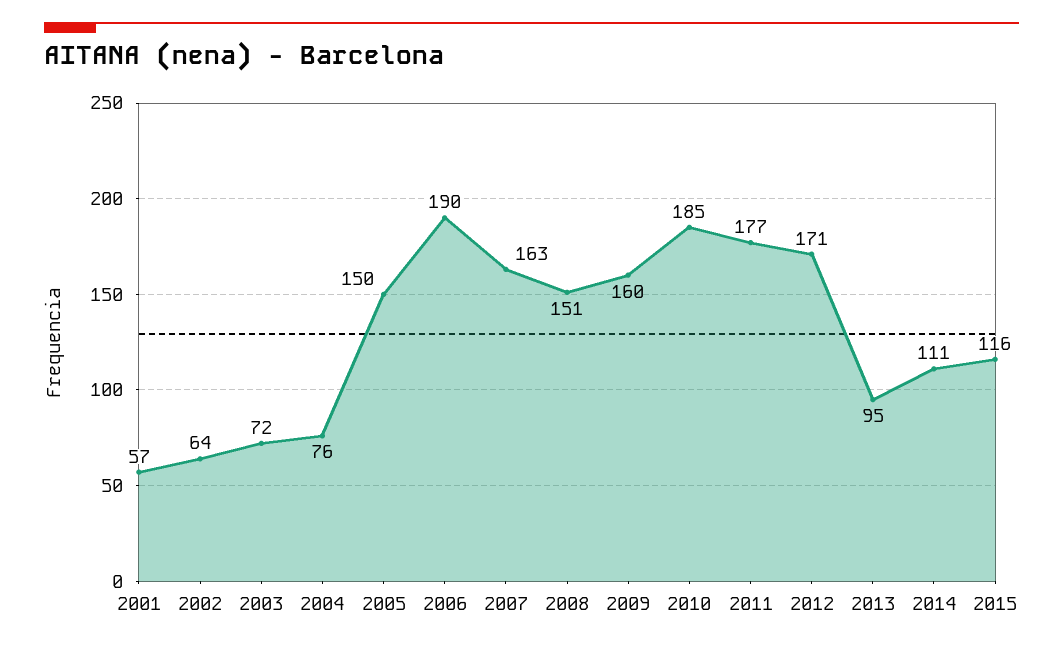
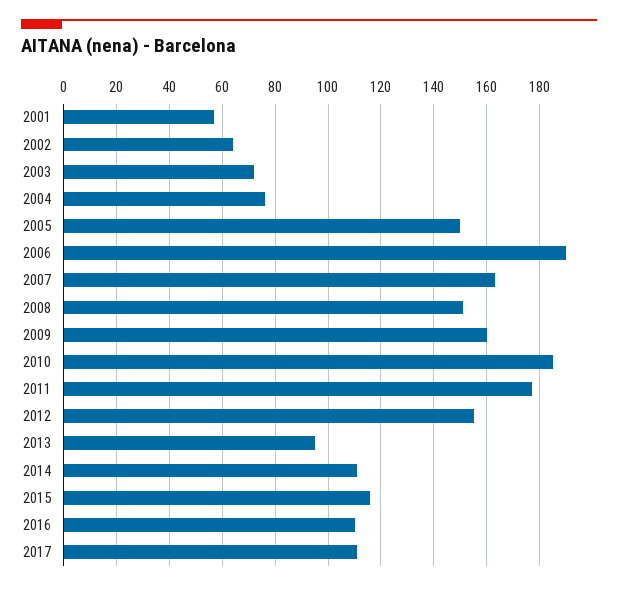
2012: 171 -> 155
2016: none -> 110
2017: none -> 110

